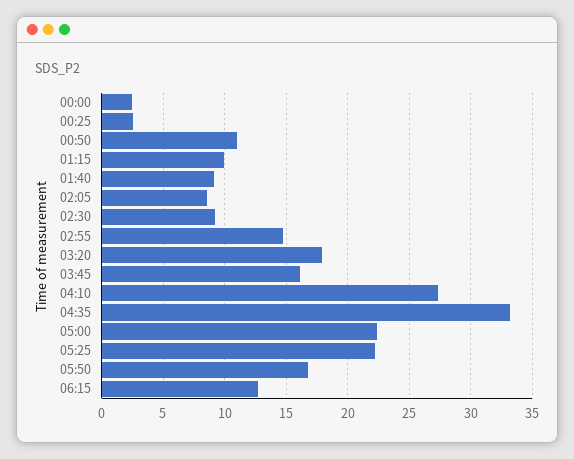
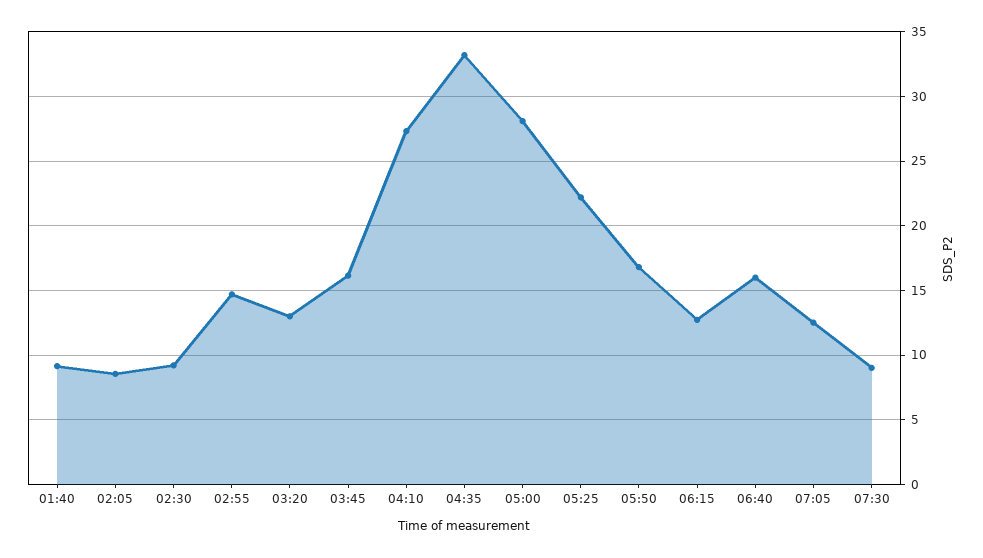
00:00: 2.5 -> none
00:25: 2.5 -> none
00:50: 11 -> none
01:15: 10 -> none
03:20: 18 -> 13
05:00: 22.5 -> 28
06:40: none -> 16
07:05: none -> 12.5
07:30: none -> 9

